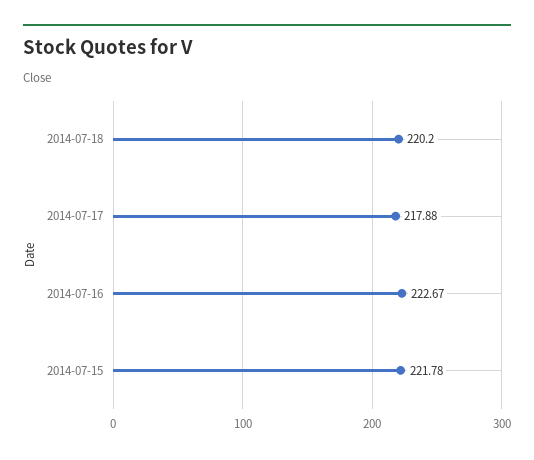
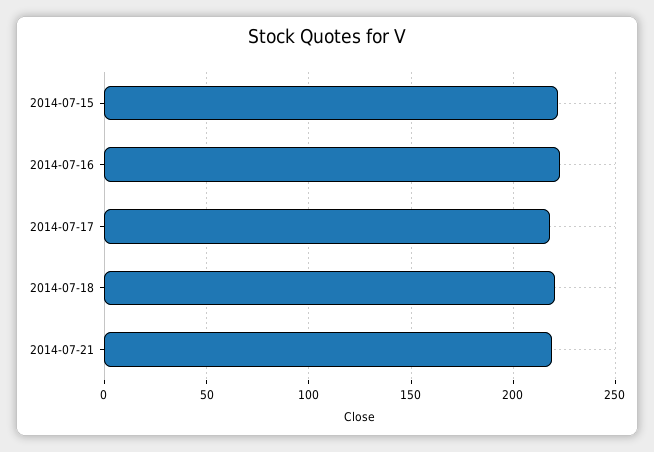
2014-07-21: none -> 220

